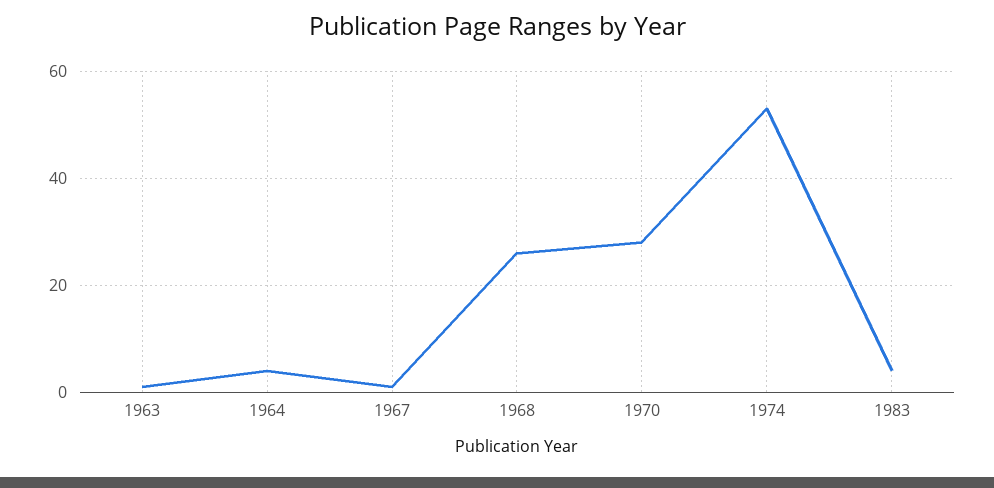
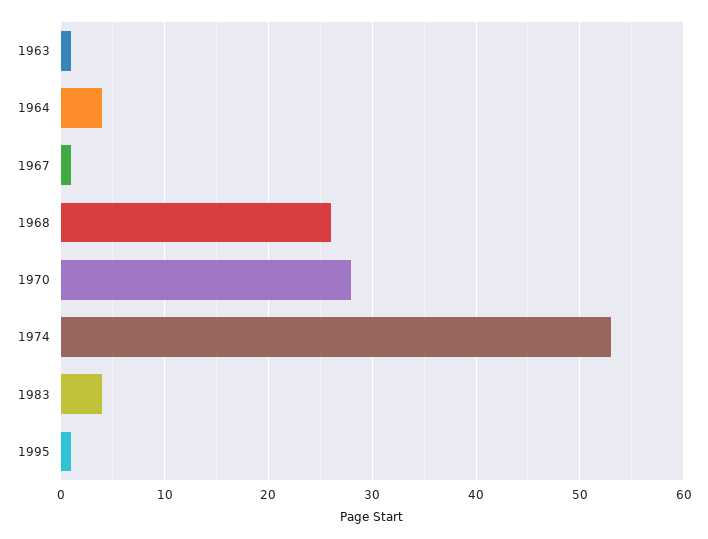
1995: none -> 1

